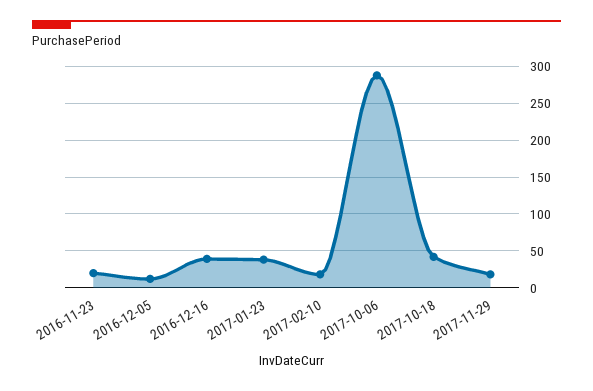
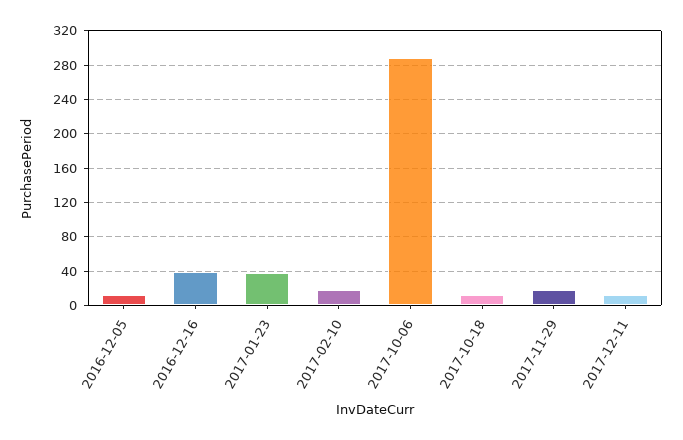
2016-11-23: 20 -> none
2017-10-18: 40 -> 10
2017-12-11: none -> 10

